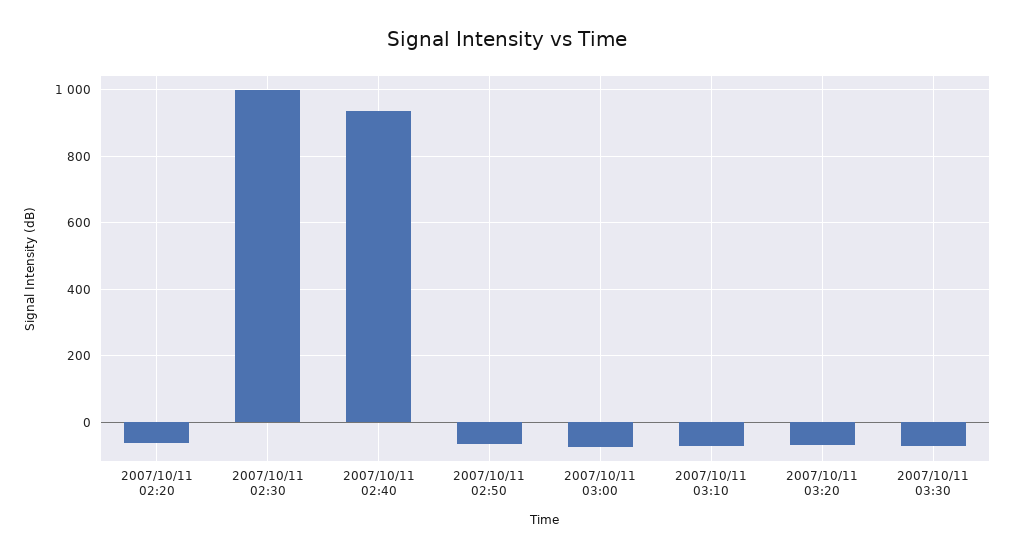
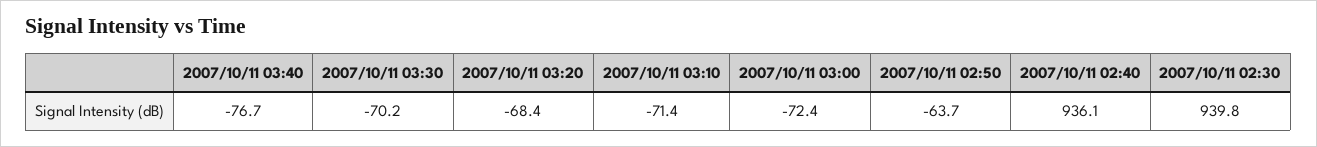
2007/10/11 02:20: -60 -> none
2007/10/11 02:30: 1000 -> 939.8
2007/10/11 03:40: none -> -76.7

